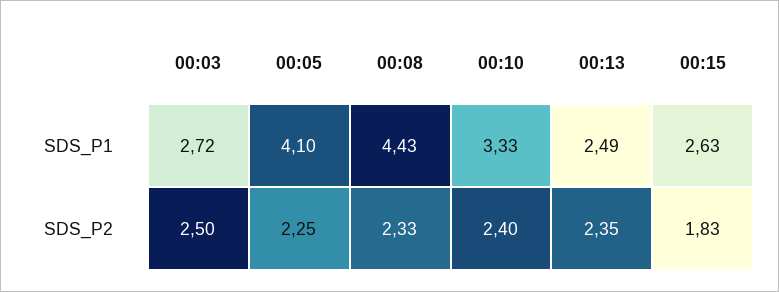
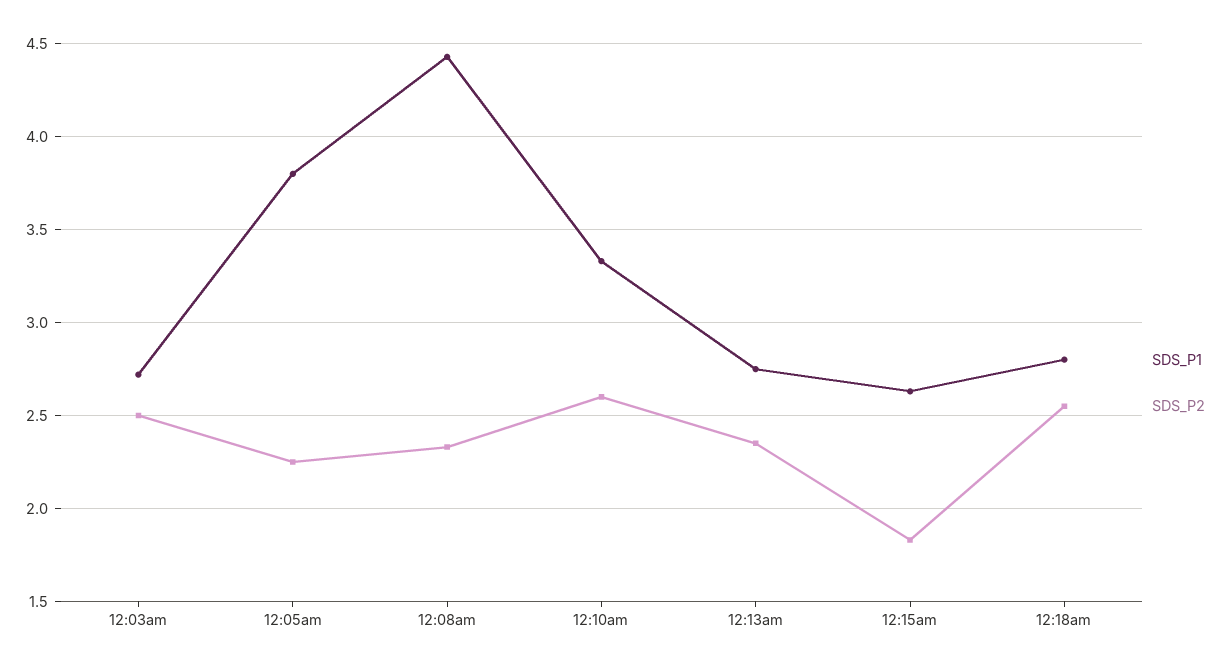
SDS_P1, 00:05: 4.1 -> 3.8
SDS_P1, 00:13: 2.49 -> 2.75
SDS_P2, 00:10: 2.4 -> 2.6
SDS_P1, 12:18am: none -> 2.8
SDS_P2, 12:18am: none -> 2.55

